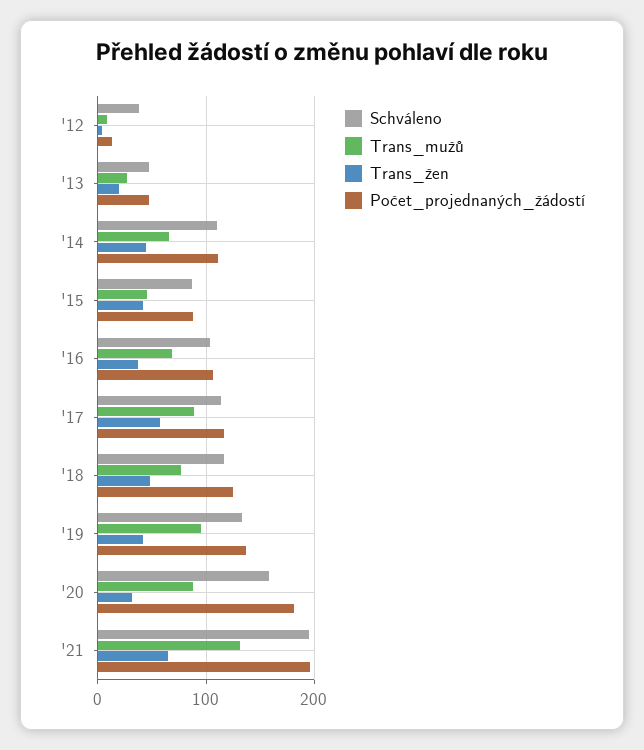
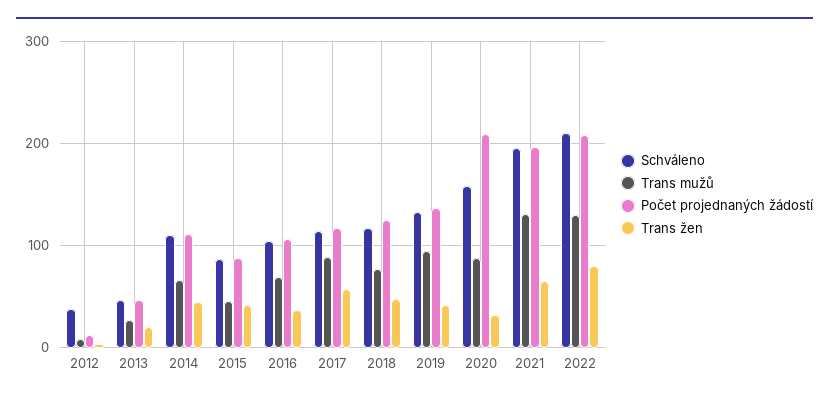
Počet_projednaných_žádostí, '20: 180 -> 210
Schváleno, 2022: none -> 210
Trans_mužů, 2022: none -> 130
Počet_projednaných_žádostí, 2022: none -> 210
Trans_žen, 2022: none -> 80

